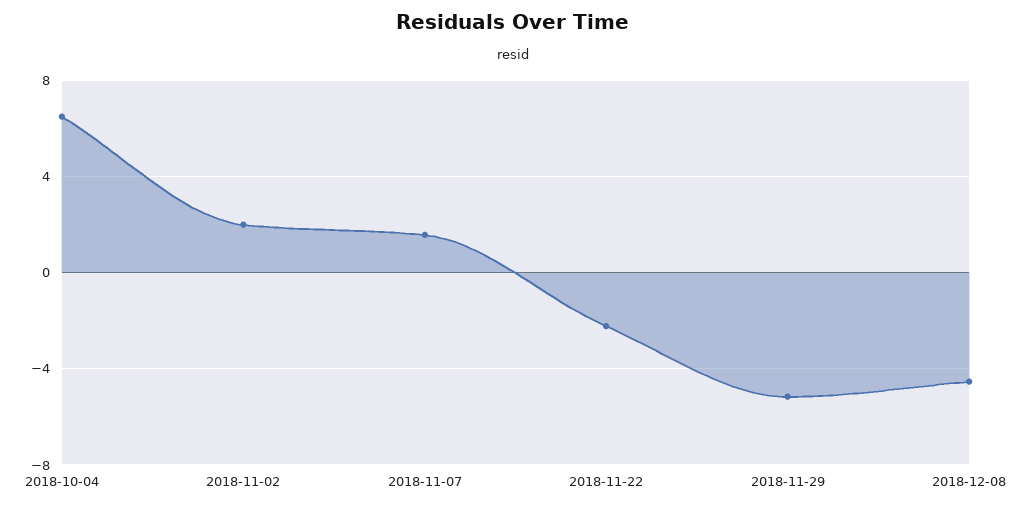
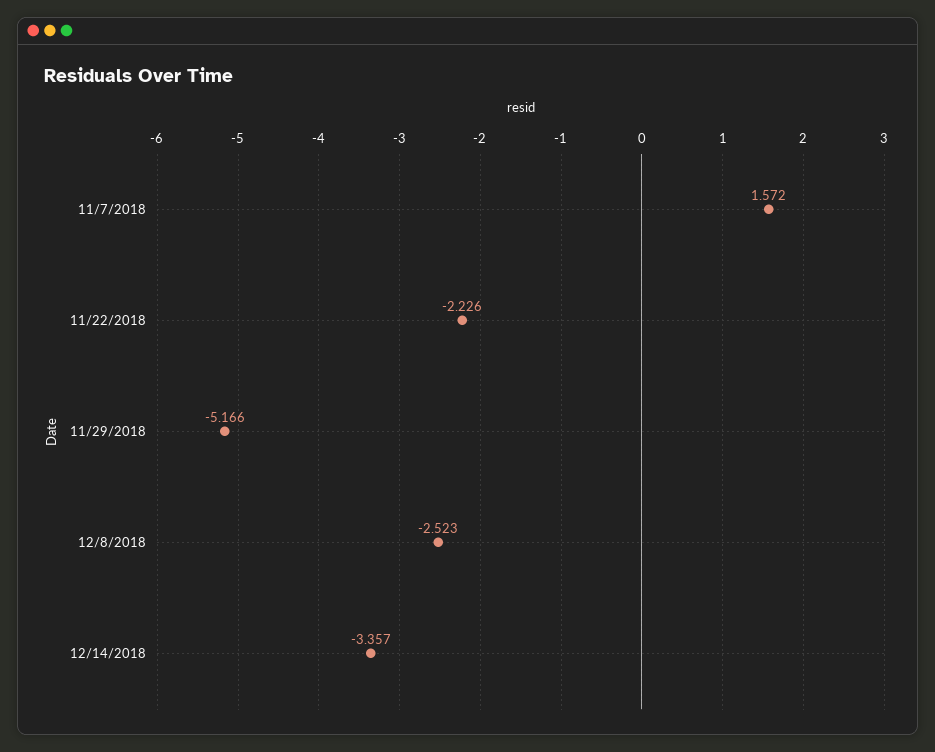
2018-10-04: 6.5 -> none
2018-11-02: 2 -> none
2018-12-08: -4.5 -> -2.523
12/14/2018: none -> -3.357

